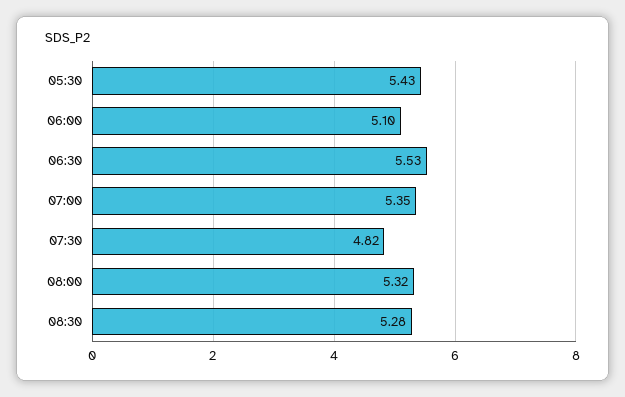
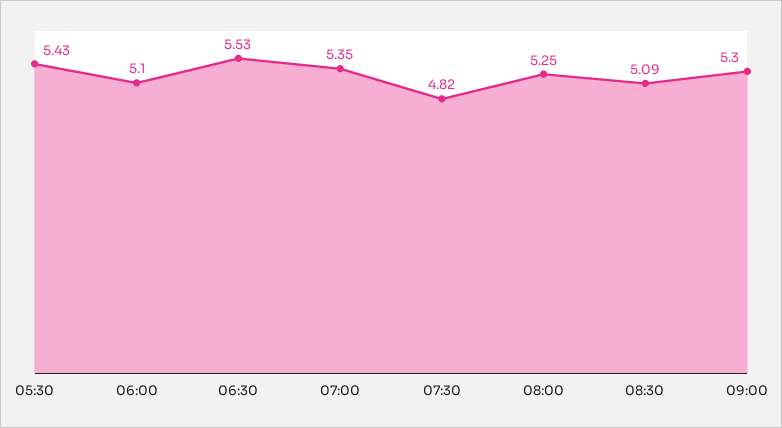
08:00: 5.32 -> 5.25
08:30: 5.28 -> 5.09
09:00: none -> 5.3

